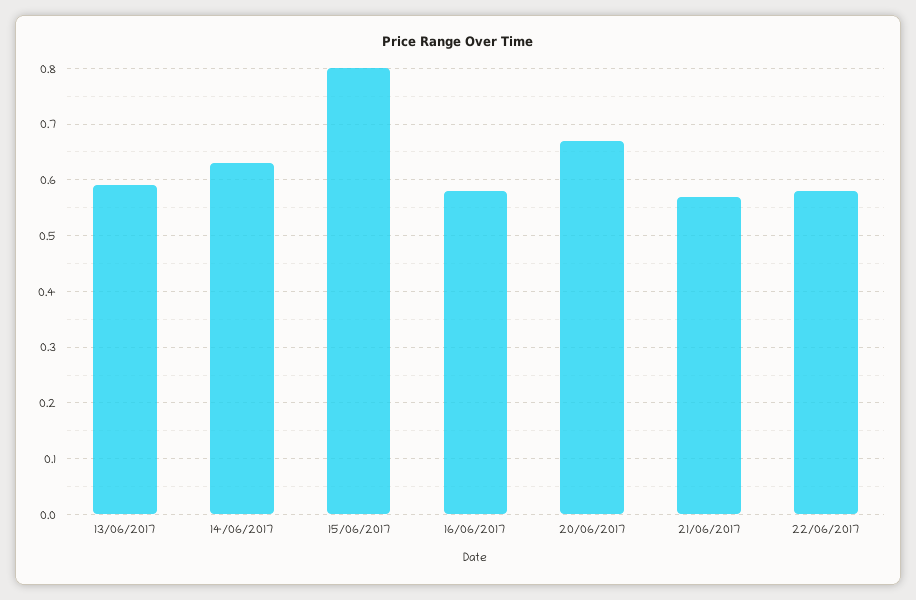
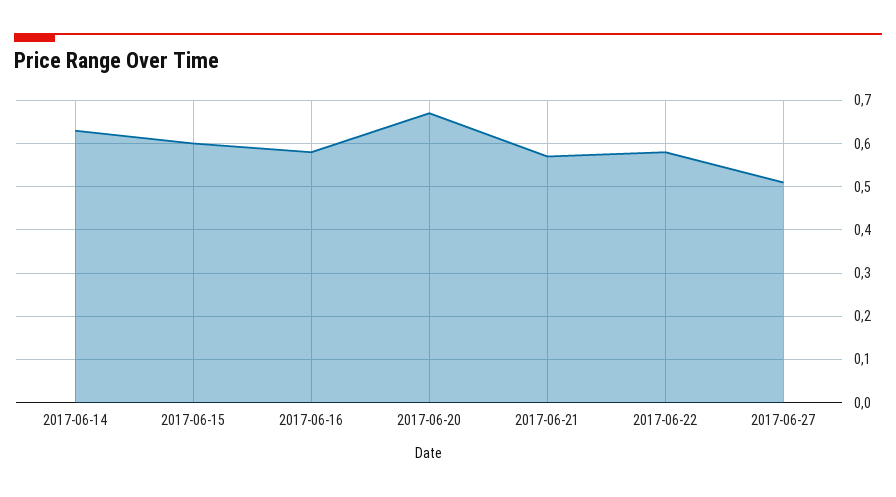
13/06/2017: 0.6 -> none
15/06/2017: 0.8 -> 0.6
2017-06-27: none -> 0.5

